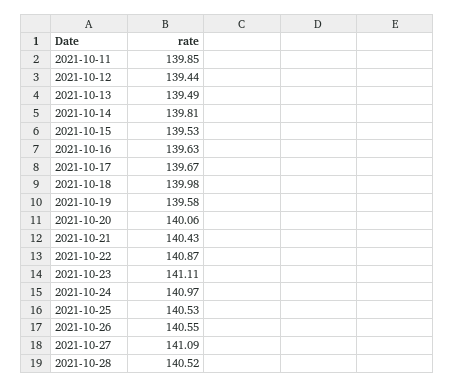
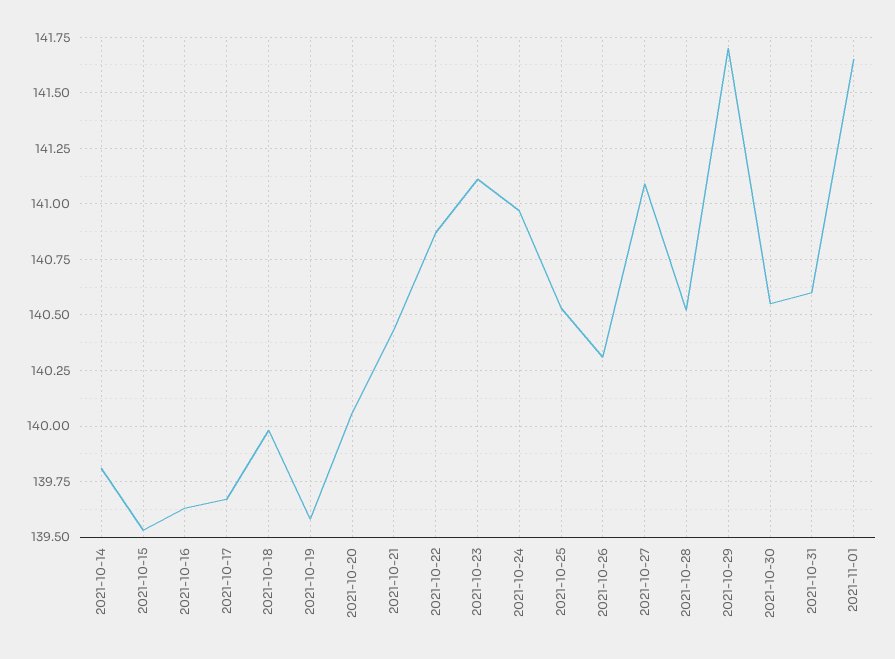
2021-10-11: 139.85 -> none
2021-10-12: 139.44 -> none
2021-10-13: 139.49 -> none
2021-10-26: 140.55 -> 140.3
2021-10-29: none -> 141.7
2021-10-30: none -> 140.55
2021-10-31: none -> 140.6
2021-11-01: none -> 141.65

